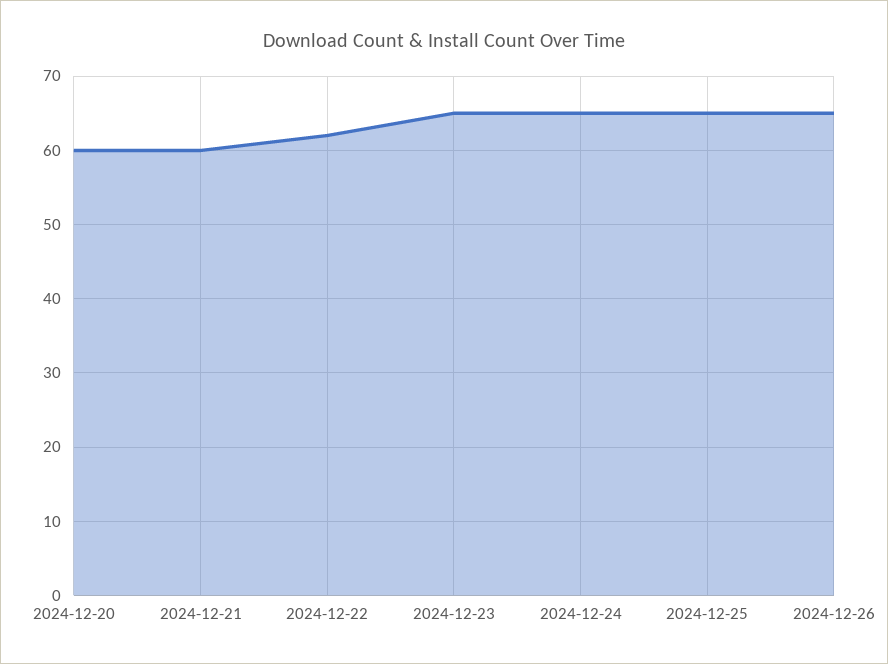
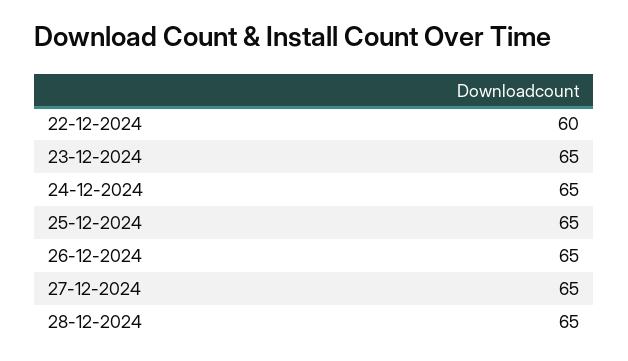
2024-12-20: 60 -> none
2024-12-21: 60 -> none
2024-12-22: 62 -> 60
27-12-2024: none -> 65
28-12-2024: none -> 65

